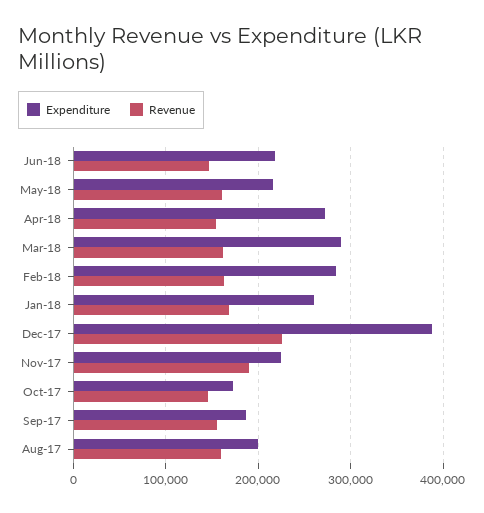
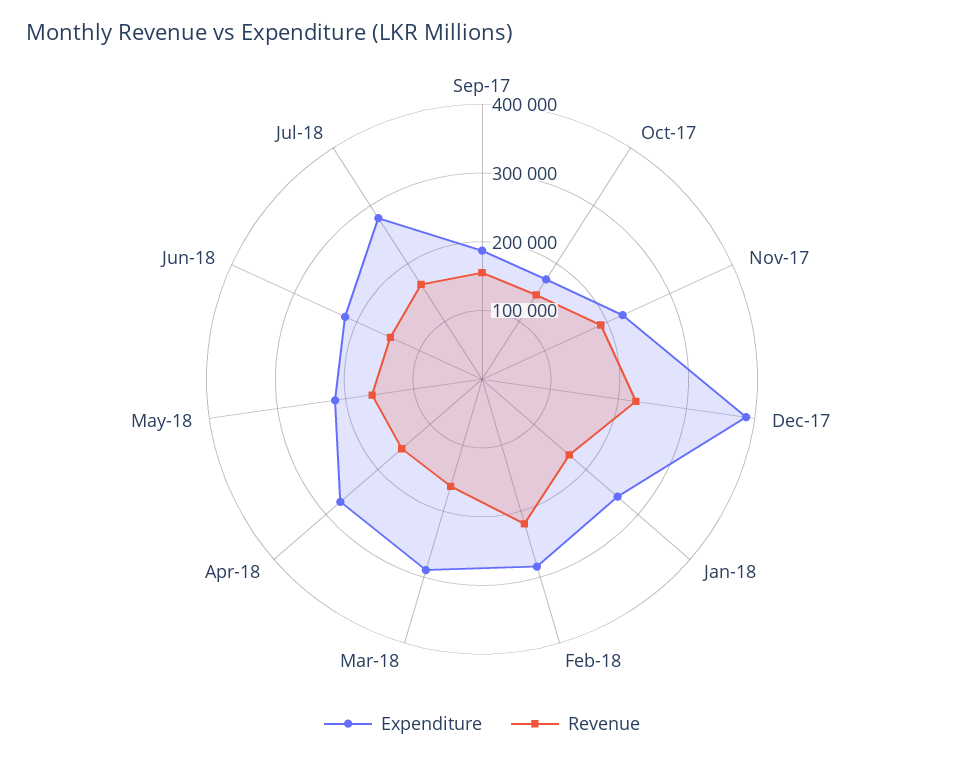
Revenue, Feb-18: 160000 -> 220000
Expenditure, Aug-17: 200000 -> none
Revenue, Aug-17: 160000 -> none
Expenditure, Jul-18: none -> 280000
Revenue, Jul-18: none -> 160000

